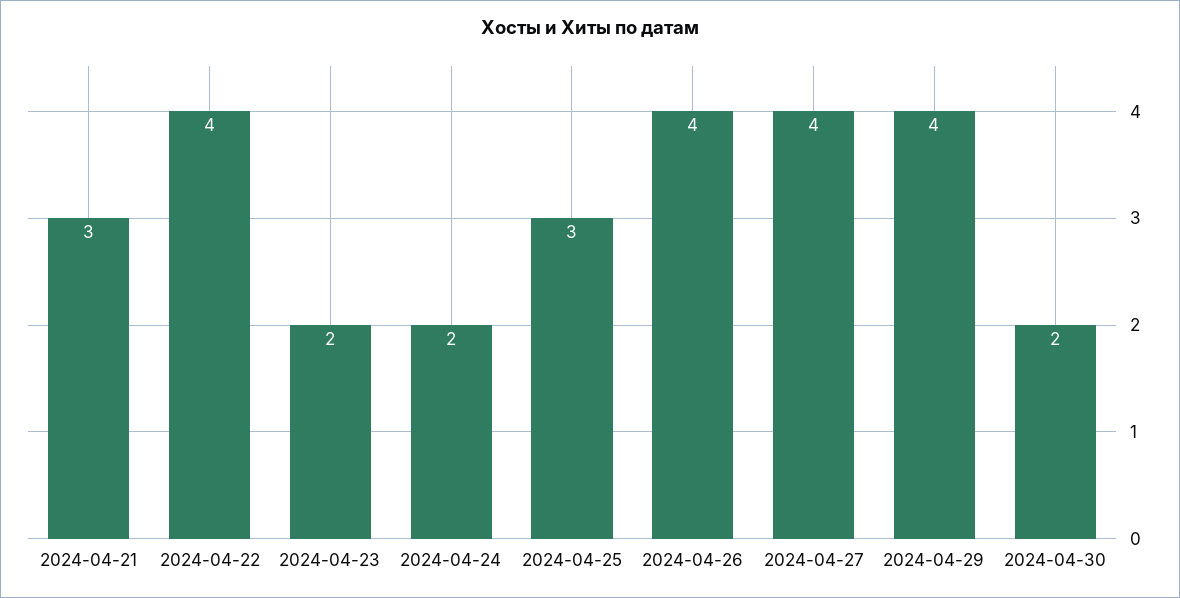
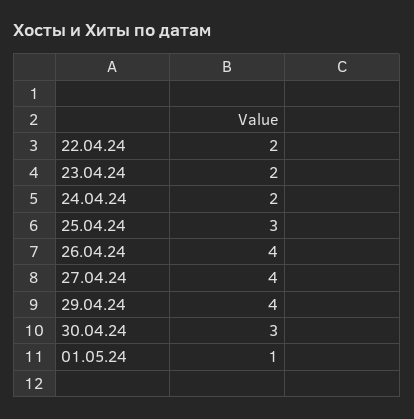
2024-04-21: 3 -> none
2024-04-22: 4 -> 2
2024-04-30: 2 -> 3
01.05.24: none -> 1

